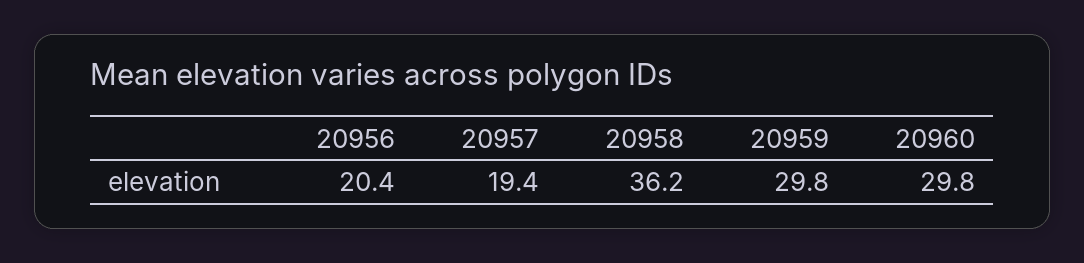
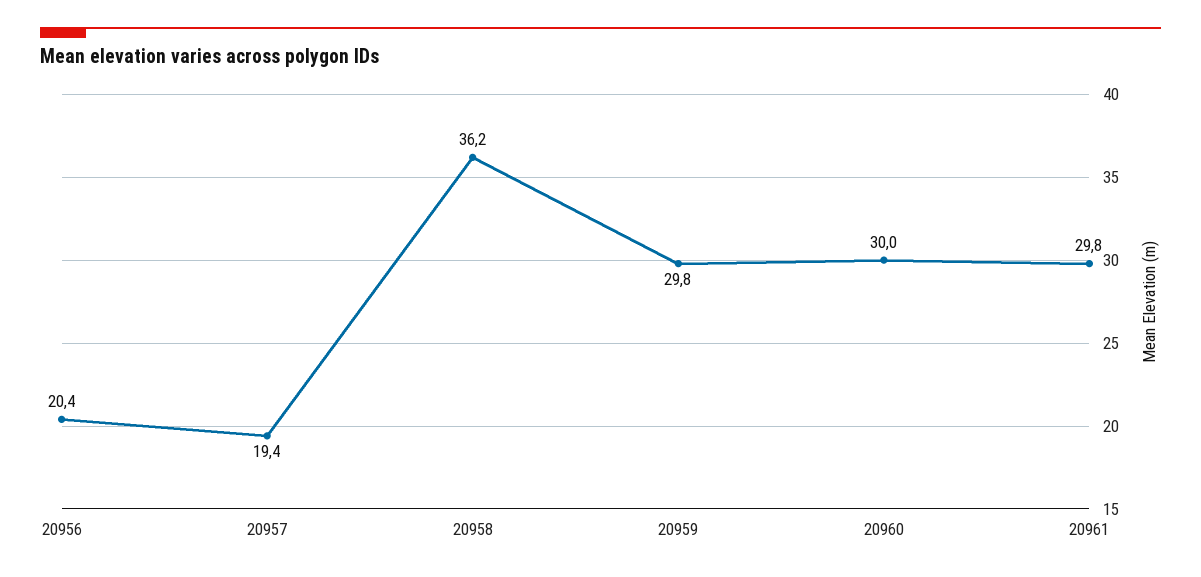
20960: 29.8 -> 30
20961: none -> 29.8

